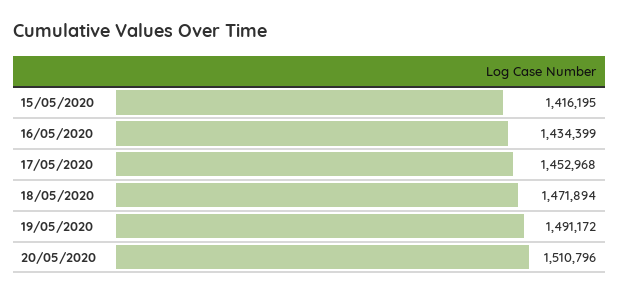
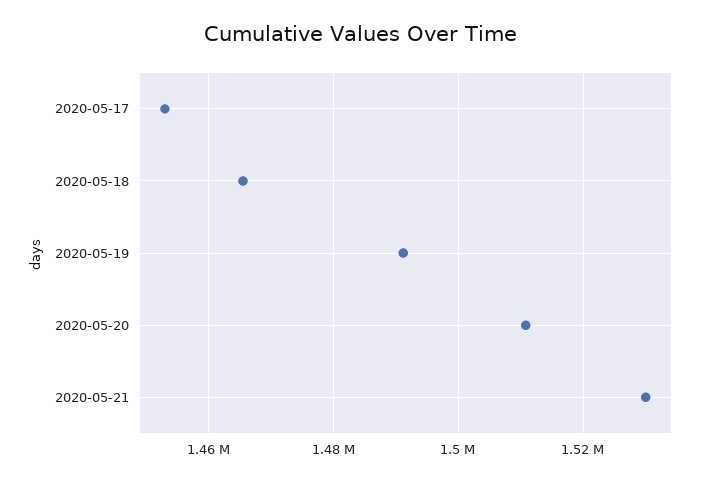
15/05/2020: 1416195 -> none
16/05/2020: 1434399 -> none
18/05/2020: 1471894 -> 1466000
2020-05-21: none -> 1530000

